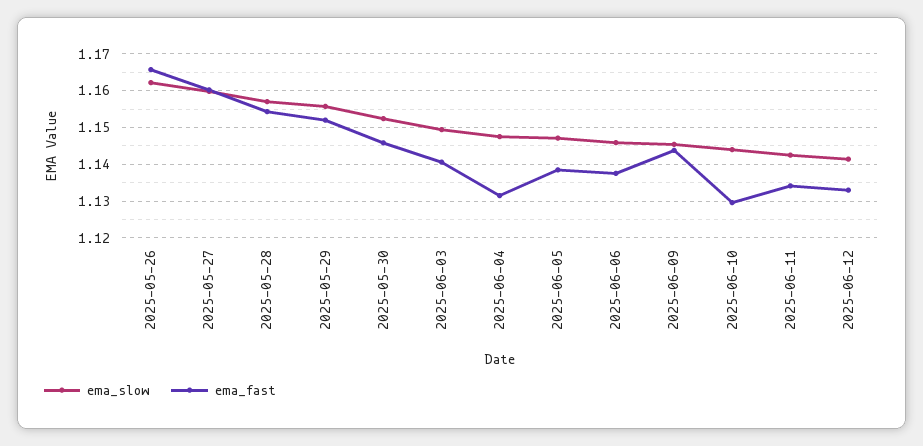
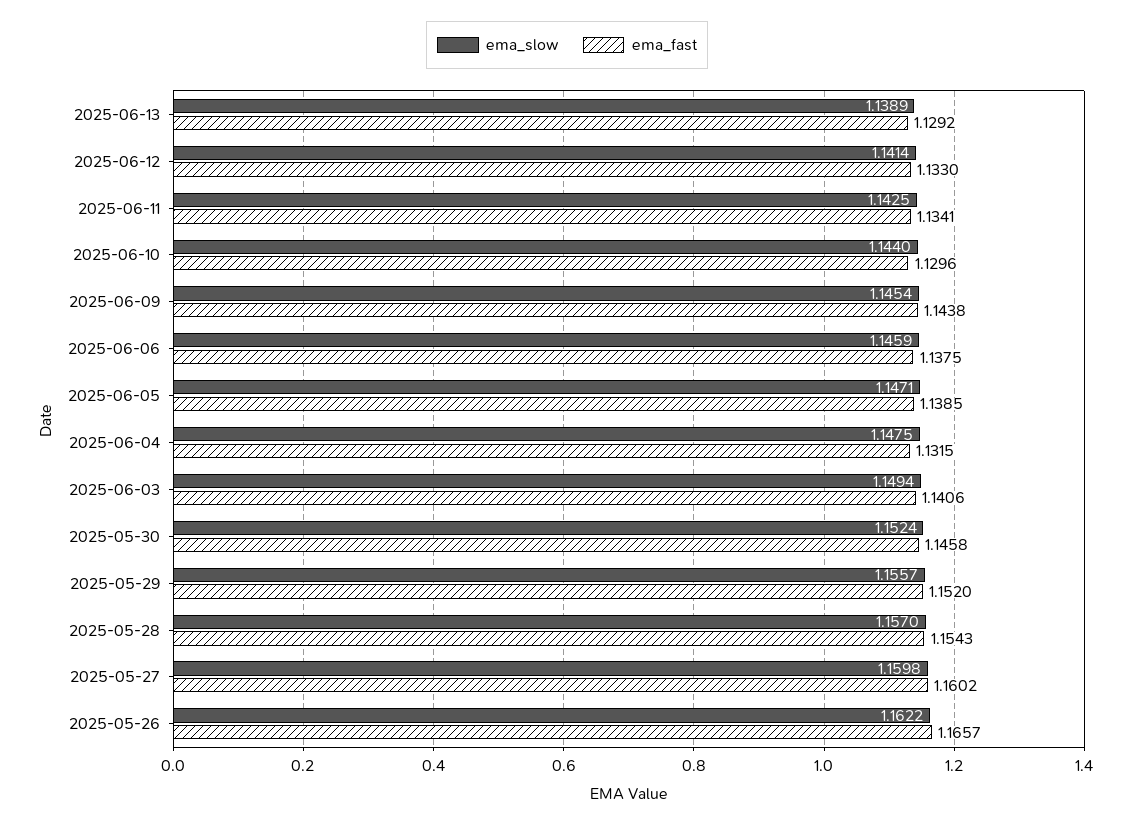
ema_slow, 2025-06-13: none -> 1.1389
ema_fast, 2025-06-13: none -> 1.1292

